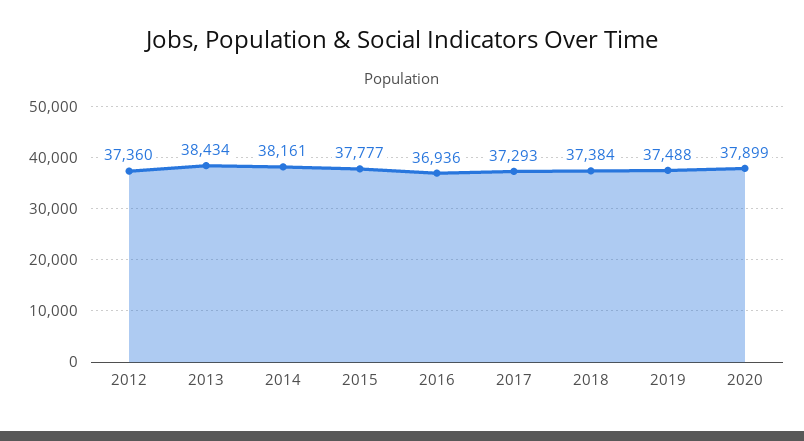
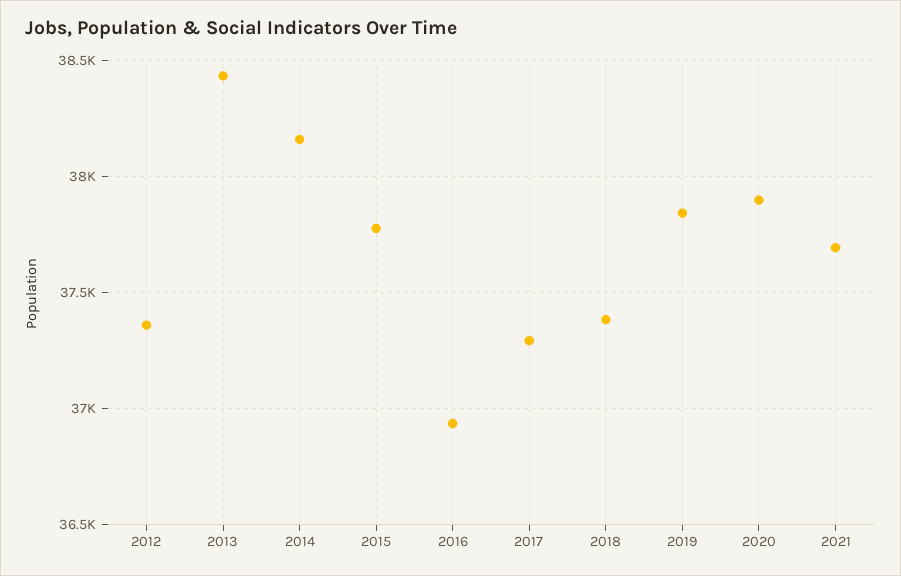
2019: 37488 -> 37850
2021: none -> 37700

